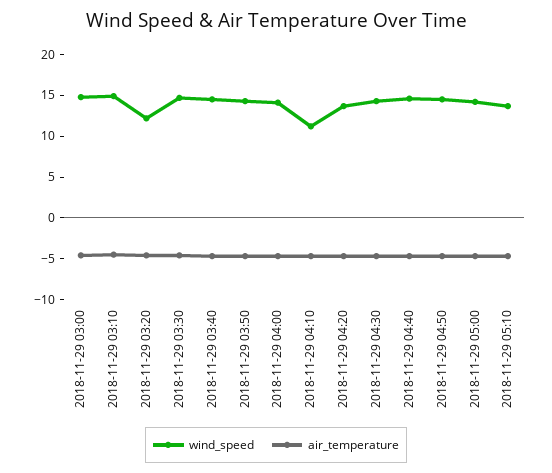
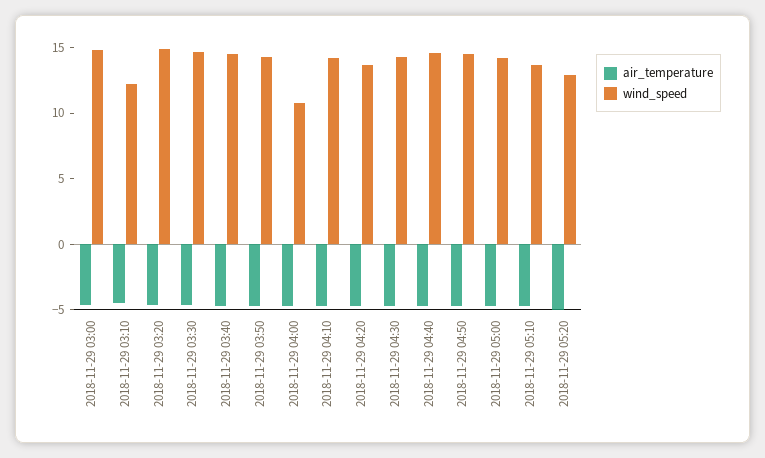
wind_speed, 2018-11-29 03:10: 15 -> 12
wind_speed, 2018-11-29 03:20: 12 -> 15
wind_speed, 2018-11-29 04:00: 14 -> 11
wind_speed, 2018-11-29 04:10: 11 -> 14
air_temperature, 2018-11-29 05:20: none -> -5
wind_speed, 2018-11-29 05:20: none -> 13

